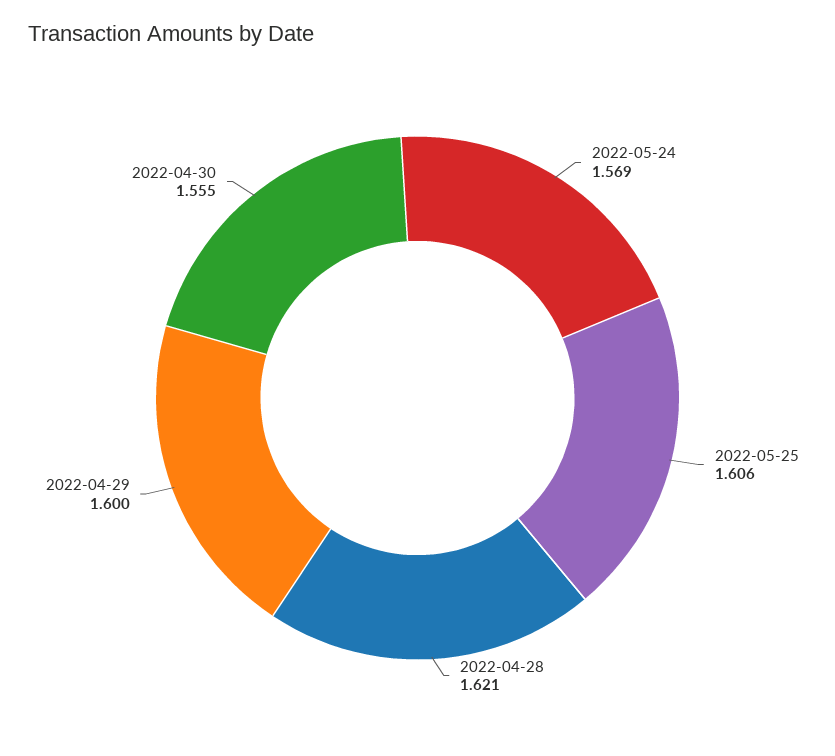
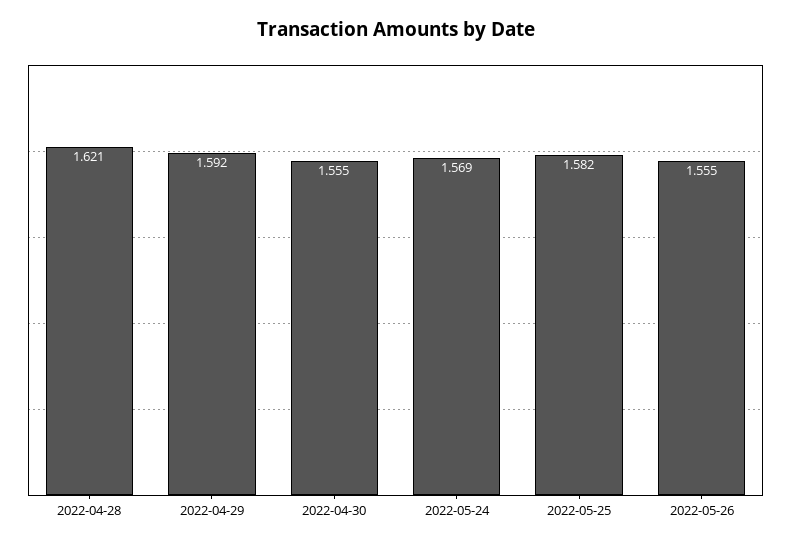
2022-05-25: 1.606 -> 1.582
2022-04-29: 1.6 -> 1.592
2022-05-26: none -> 1.555

